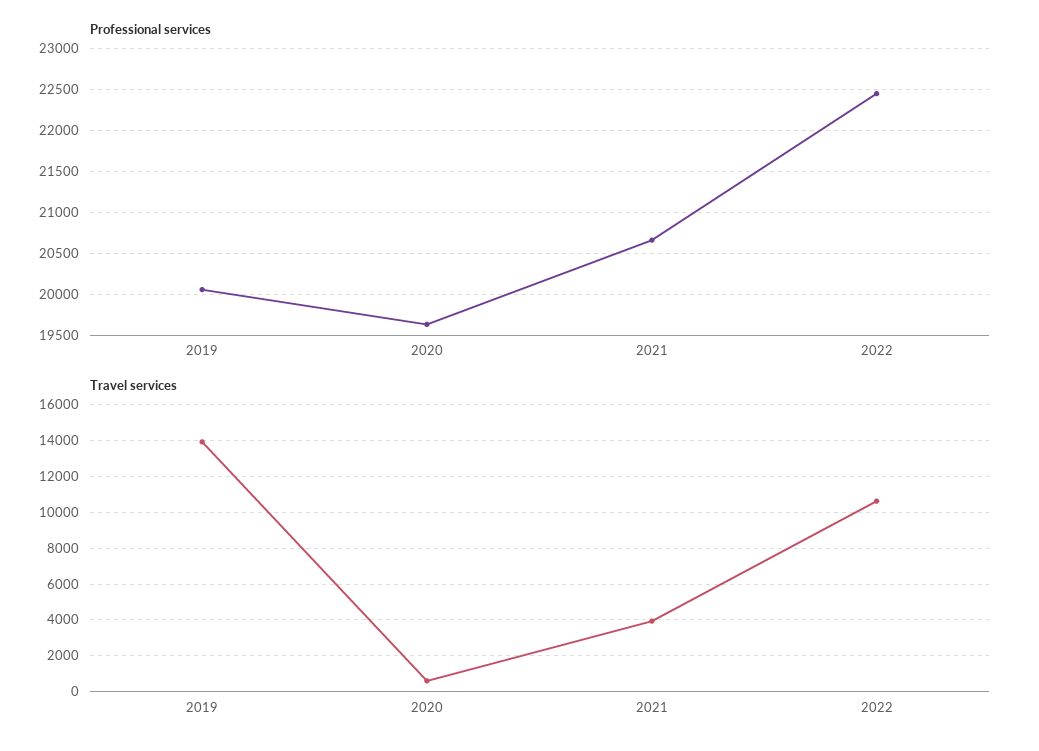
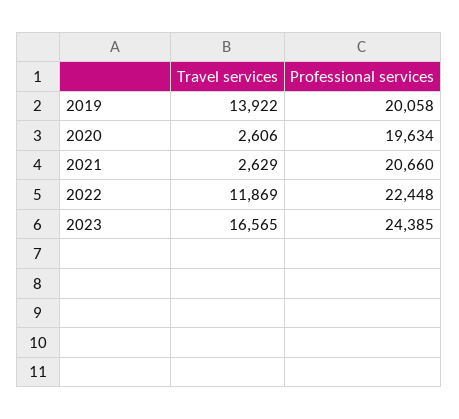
Travel services, 2020: 500 -> 2606
Travel services, 2021: 4000 -> 2629
Travel services, 2022: 10500 -> 11869
Travel services, 2023: none -> 16565
Professional services, 2023: none -> 24385

